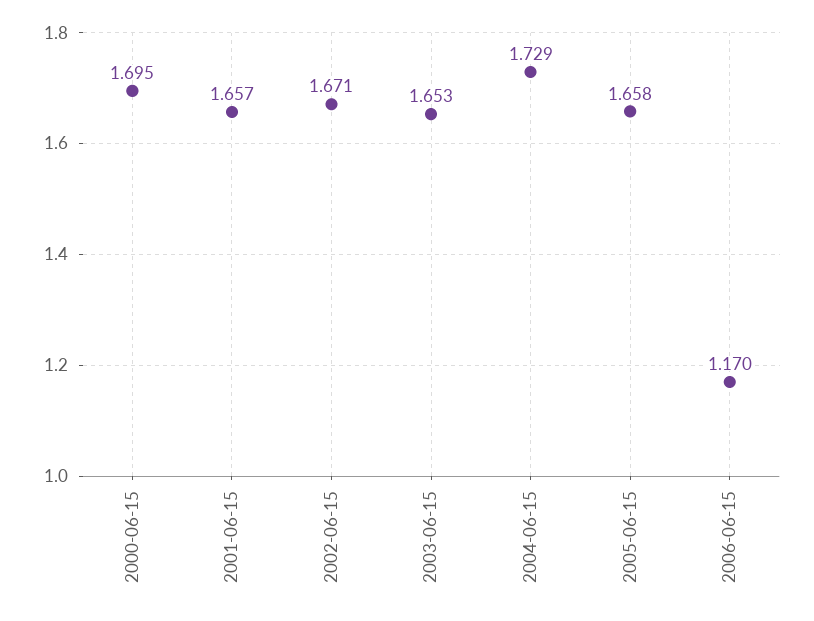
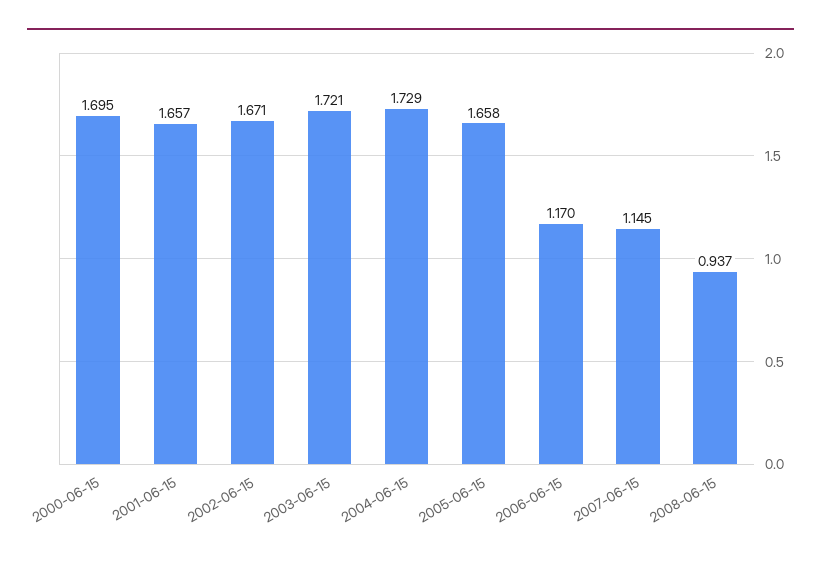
2003-06-15: 1.653 -> 1.721
2007-06-15: none -> 1.145
2008-06-15: none -> 0.937

